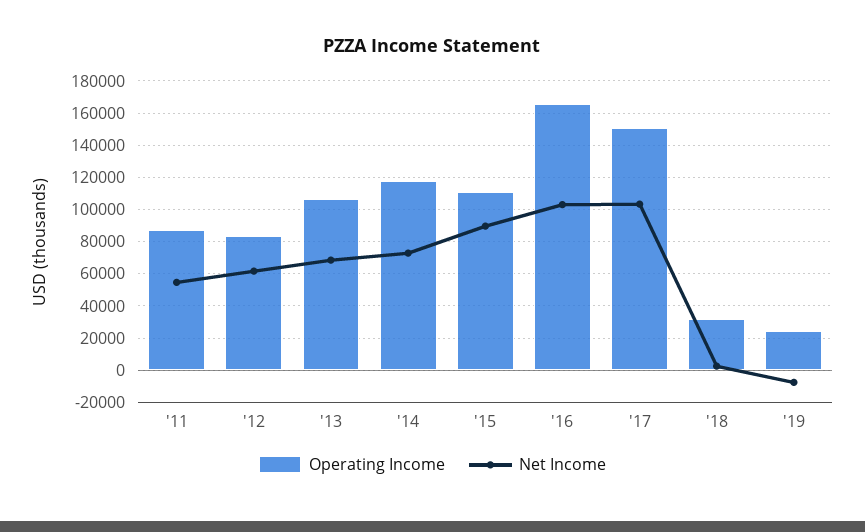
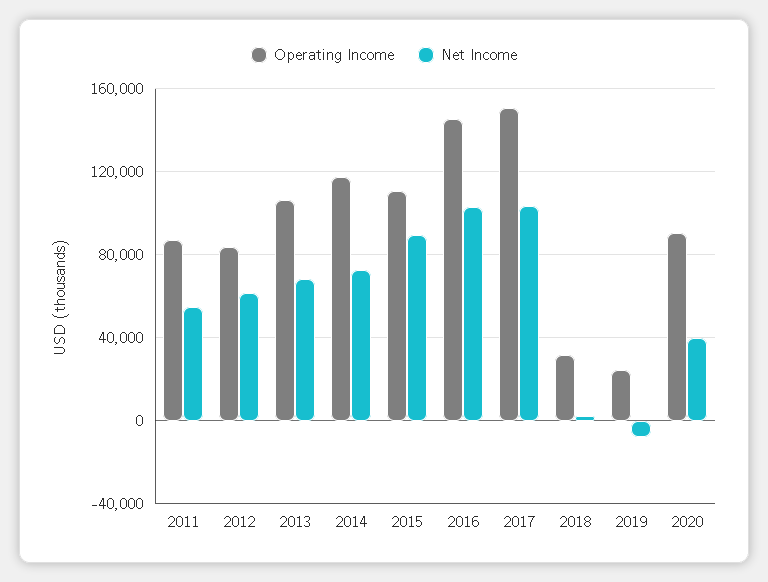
Operating Income, '16: 165000 -> 145000
Operating Income, 2020: none -> 90000
Net Income, 2020: none -> 40000

